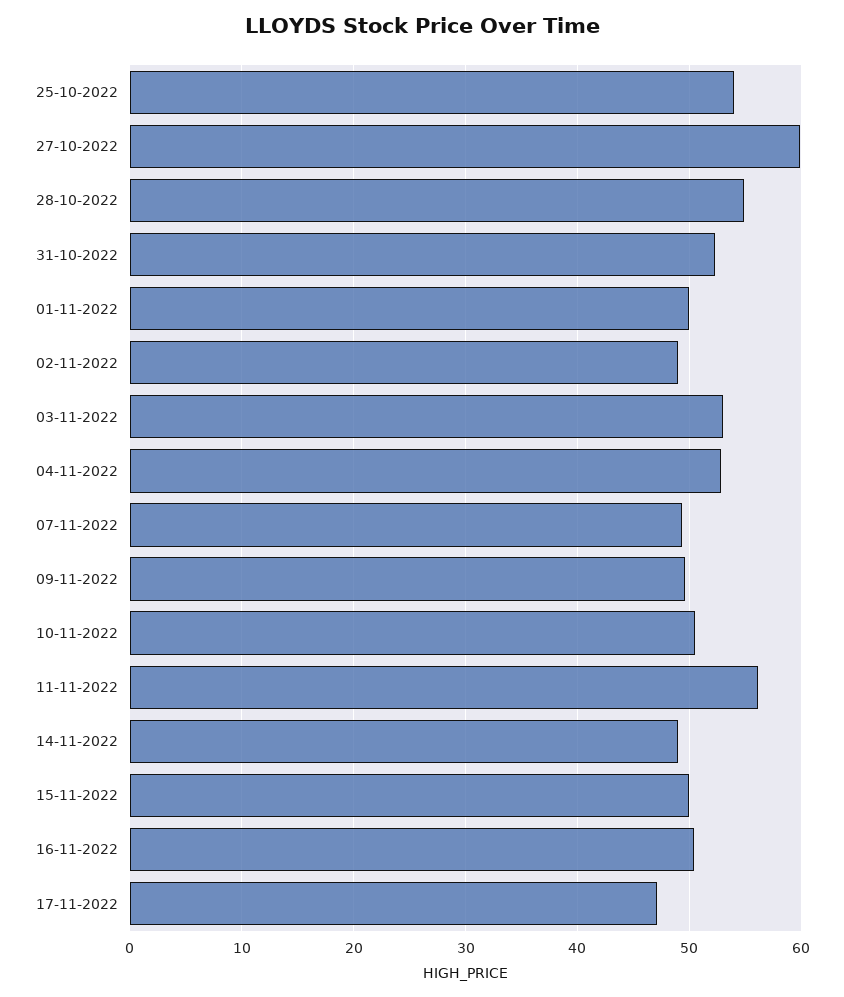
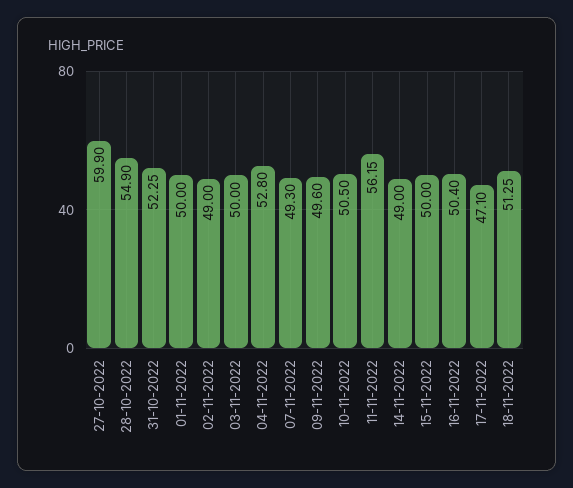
25-10-2022: 54 -> none
03-11-2022: 53 -> 50
18-11-2022: none -> 51.25

